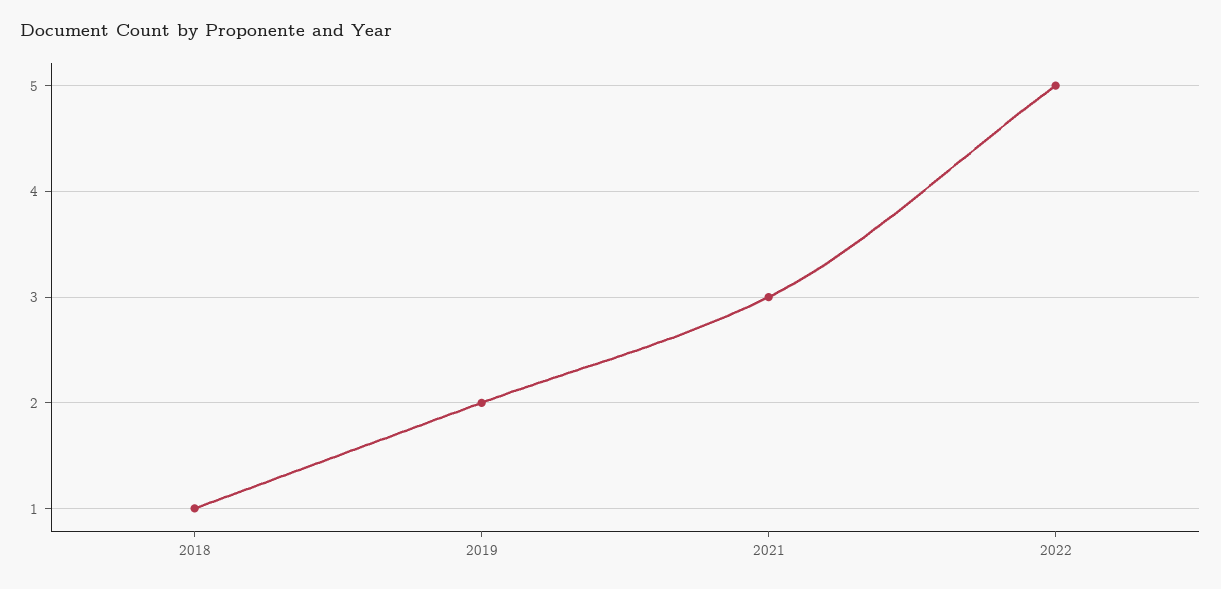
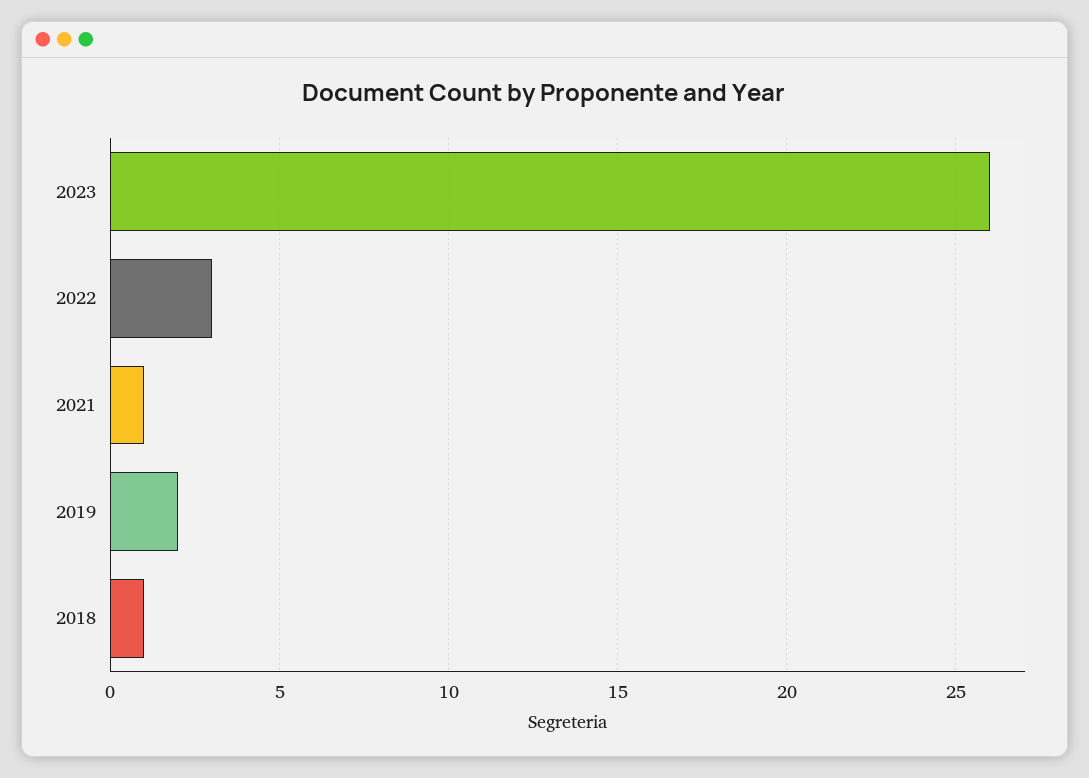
2021: 3 -> 1
2022: 5 -> 3
2023: none -> 26

